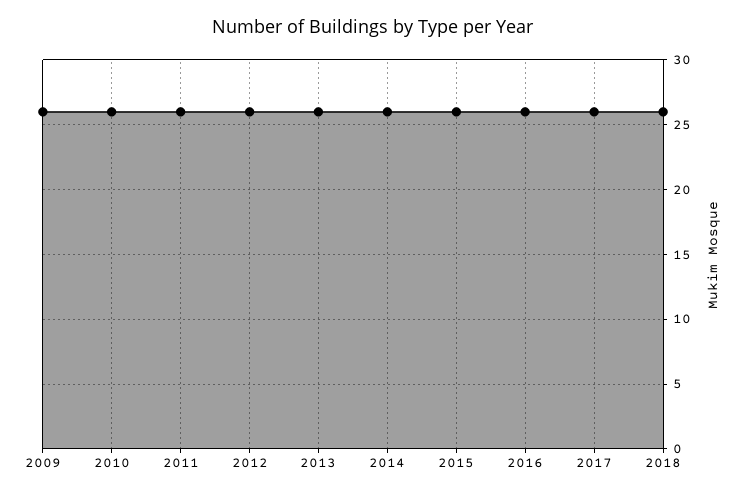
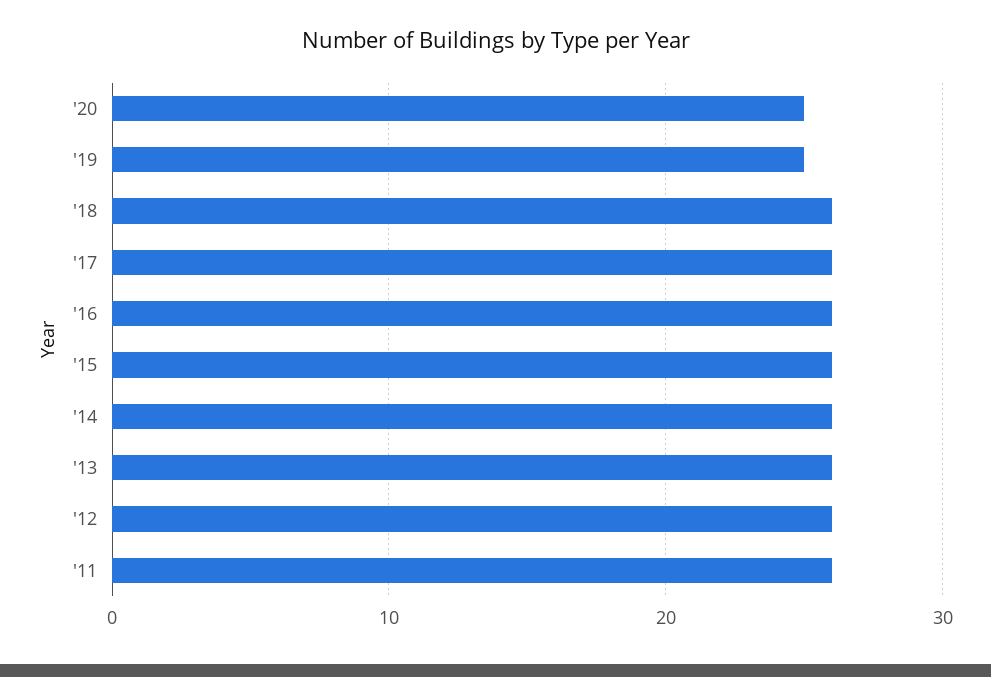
2009: 26 -> none
2010: 26 -> none
'20: none -> 25
'19: none -> 25

